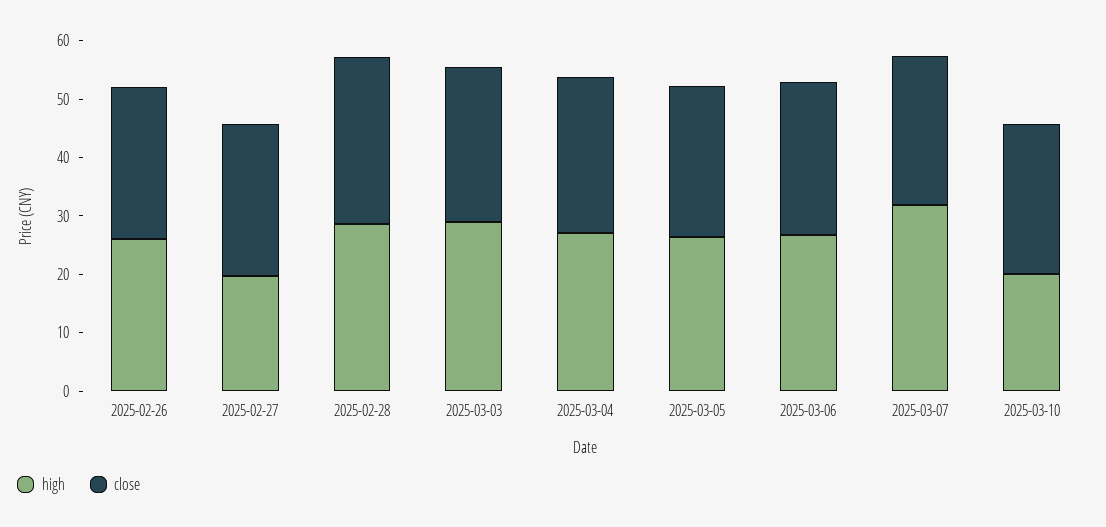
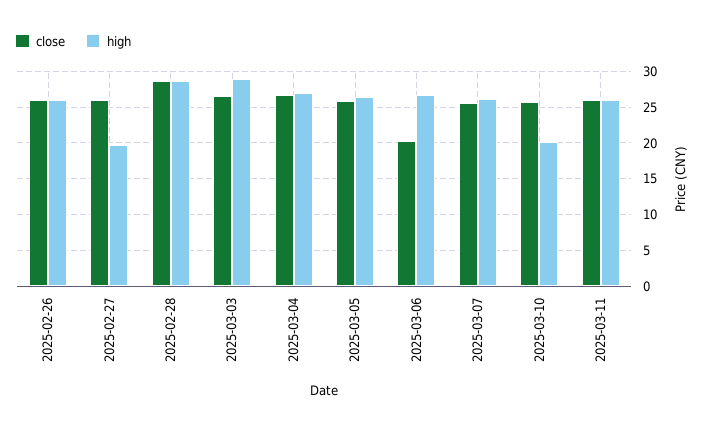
close, 2025-03-06: 26 -> 20
high, 2025-03-07: 32 -> 26
close, 2025-03-11: none -> 26
high, 2025-03-11: none -> 26

